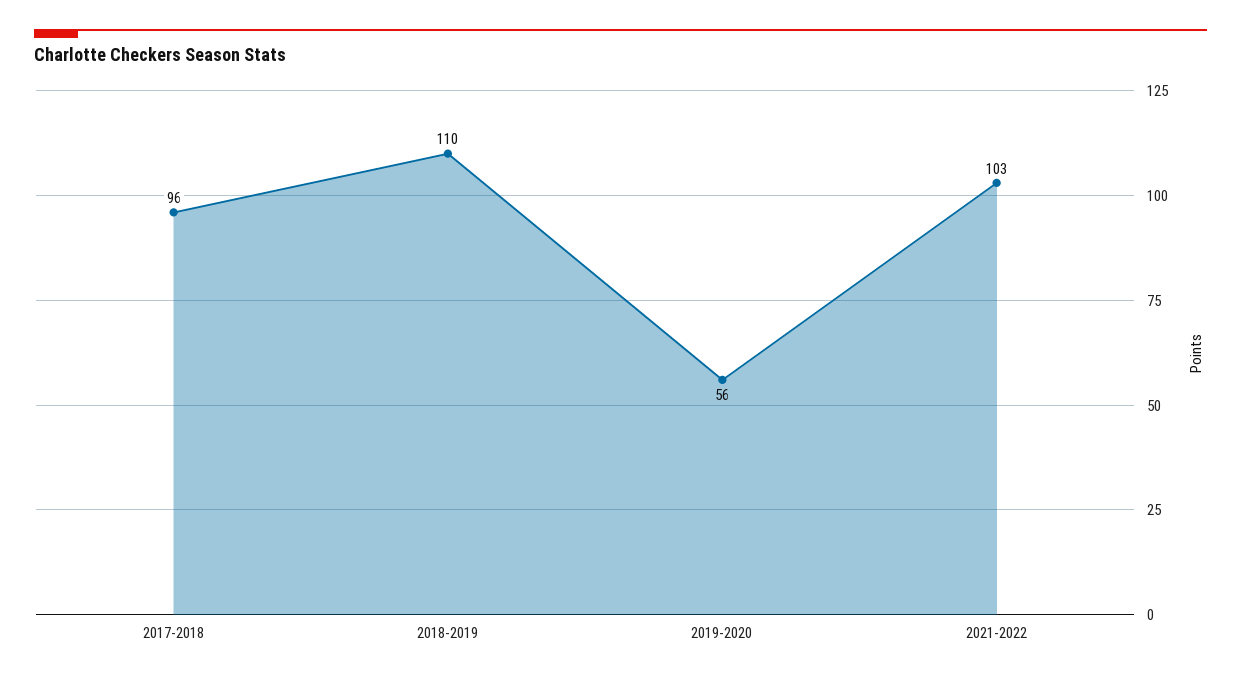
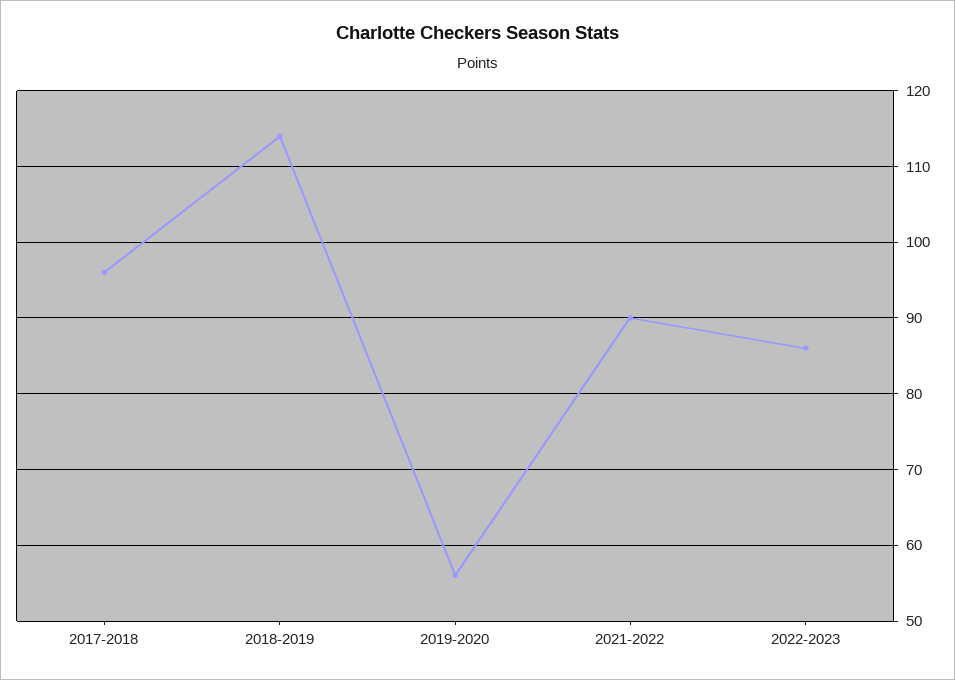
2018-2019: 110 -> 114
2021-2022: 103 -> 90
2022-2023: none -> 86

